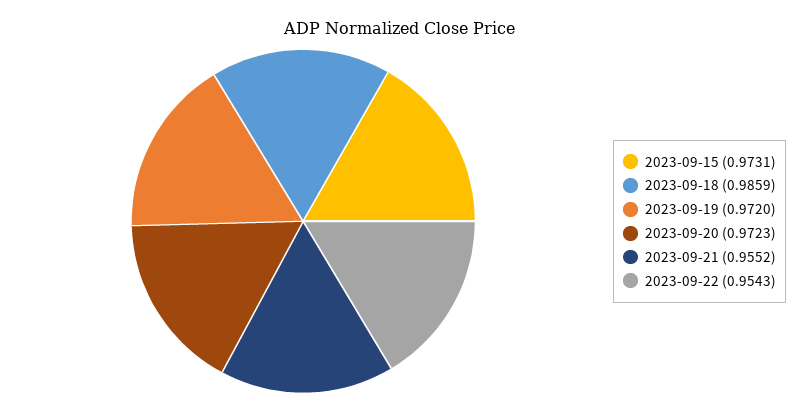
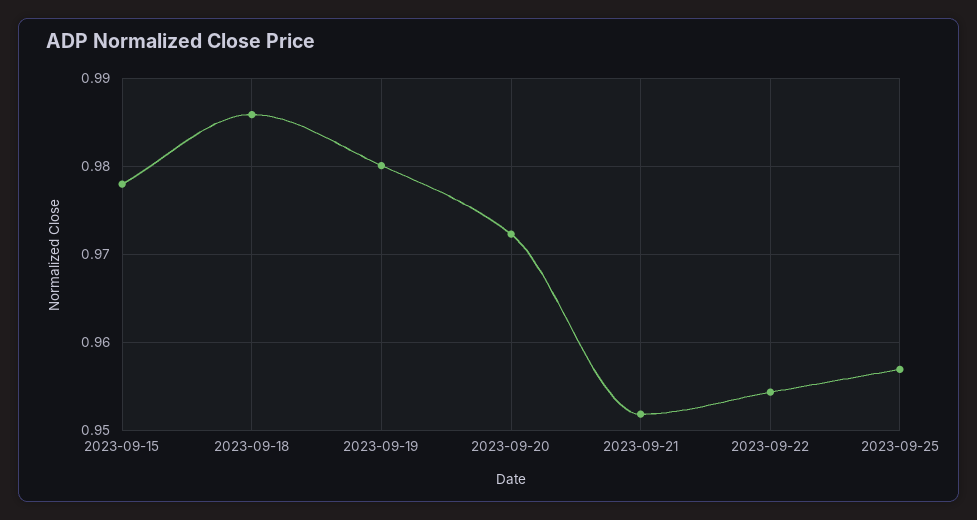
2023-09-15: 0.9731 -> 0.978
2023-09-19: 0.972 -> 0.98
2023-09-21: 0.9552 -> 0.952
2023-09-25: none -> 0.957

